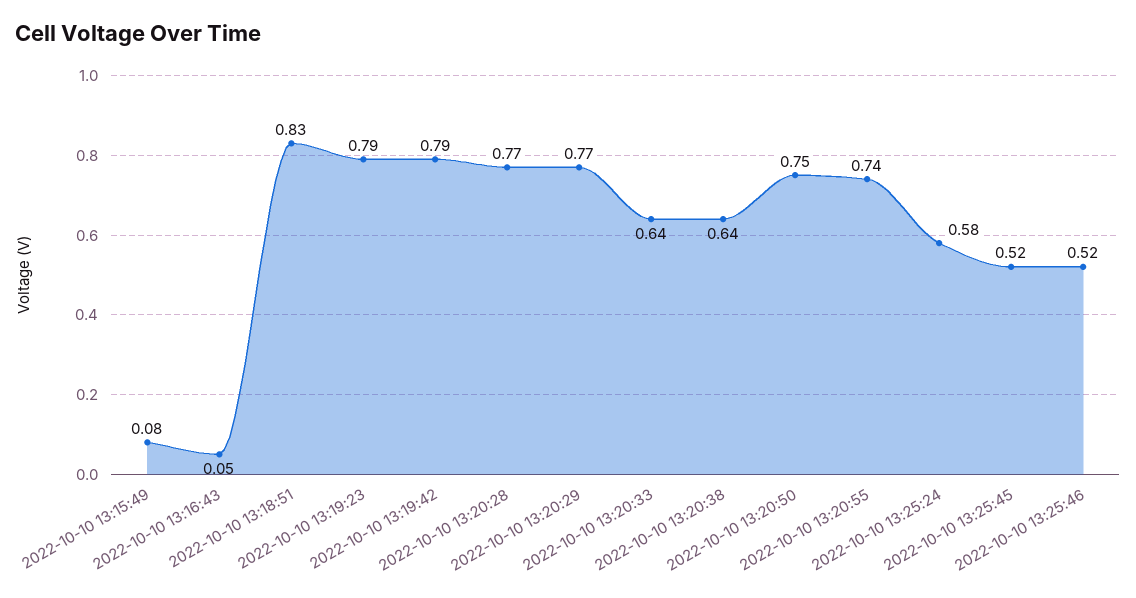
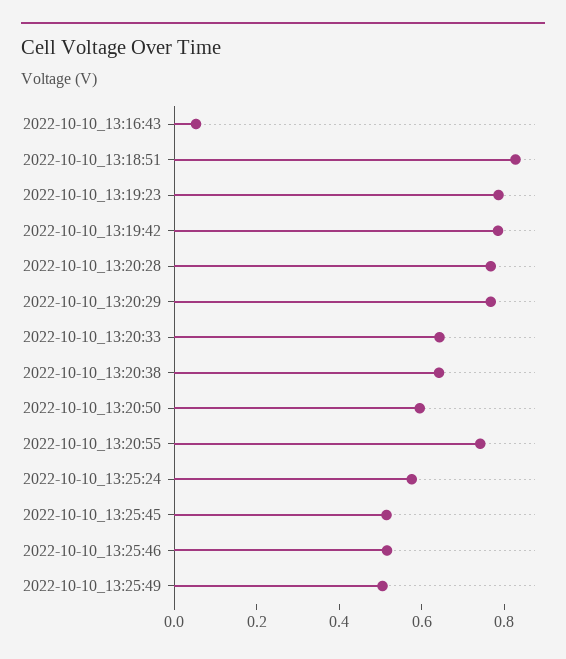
2022-10-10 13:15:49: 0.08 -> none
2022-10-10 13:20:50: 0.75 -> 0.6
2022-10-10_13:25:49: none -> 0.5

